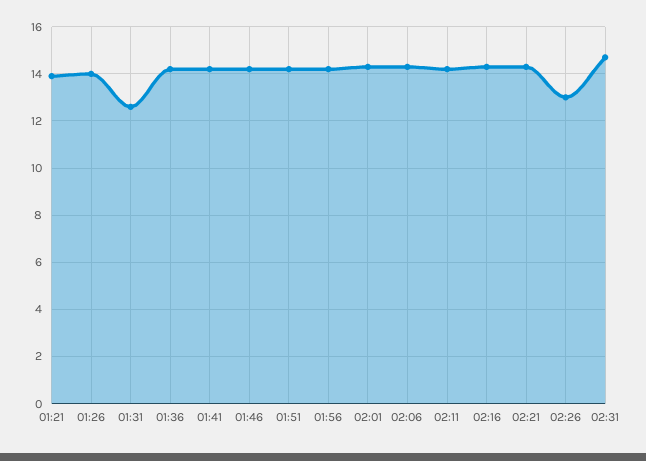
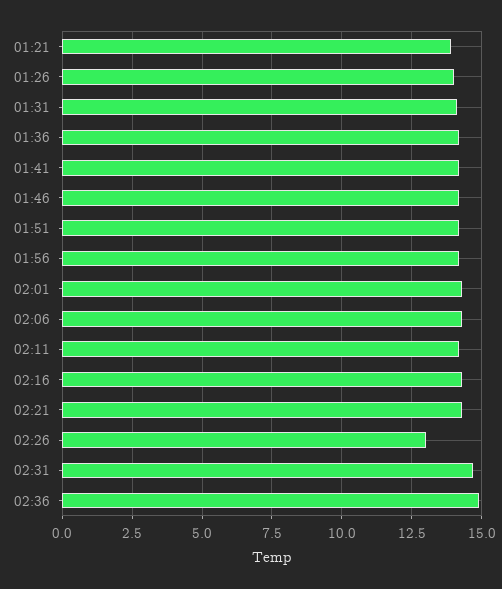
01:31: 12.5 -> 14
02:36: none -> 15

